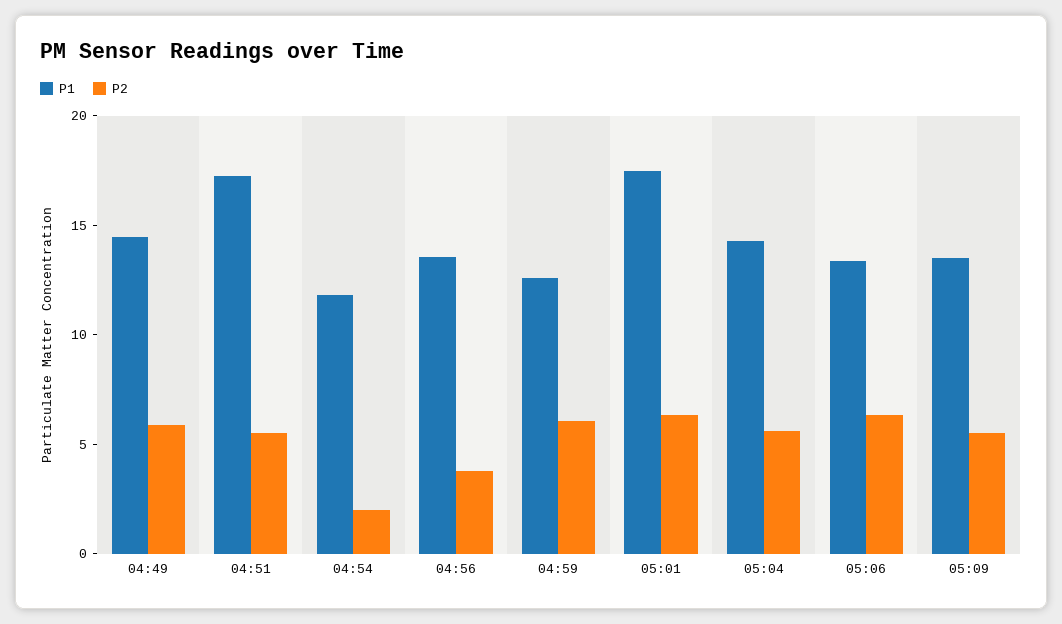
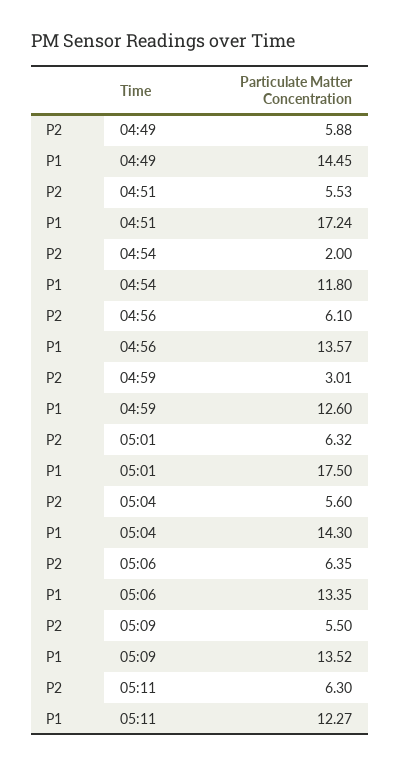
P2, 04:56: 4 -> 6.1
P2, 04:59: 6 -> 3.01
P2, 05:11: none -> 6.3
P1, 05:11: none -> 12.27

